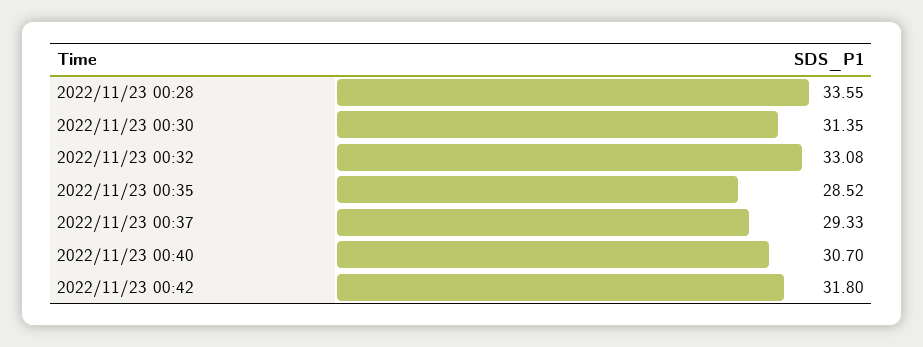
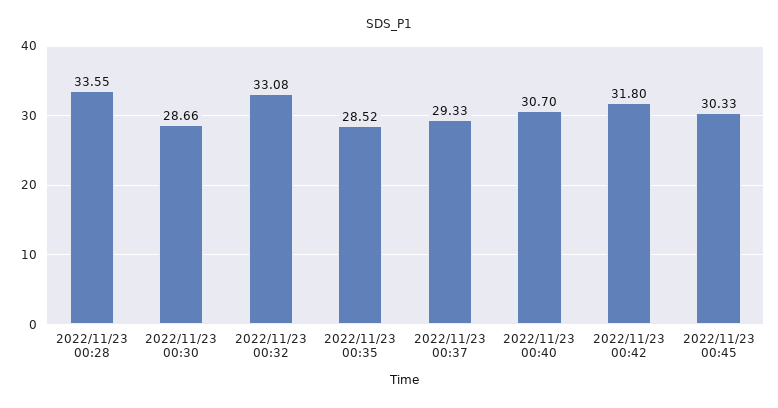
2022/11/23 00:30: 31.35 -> 28.66
2022/11/23 00:45: none -> 30.33

